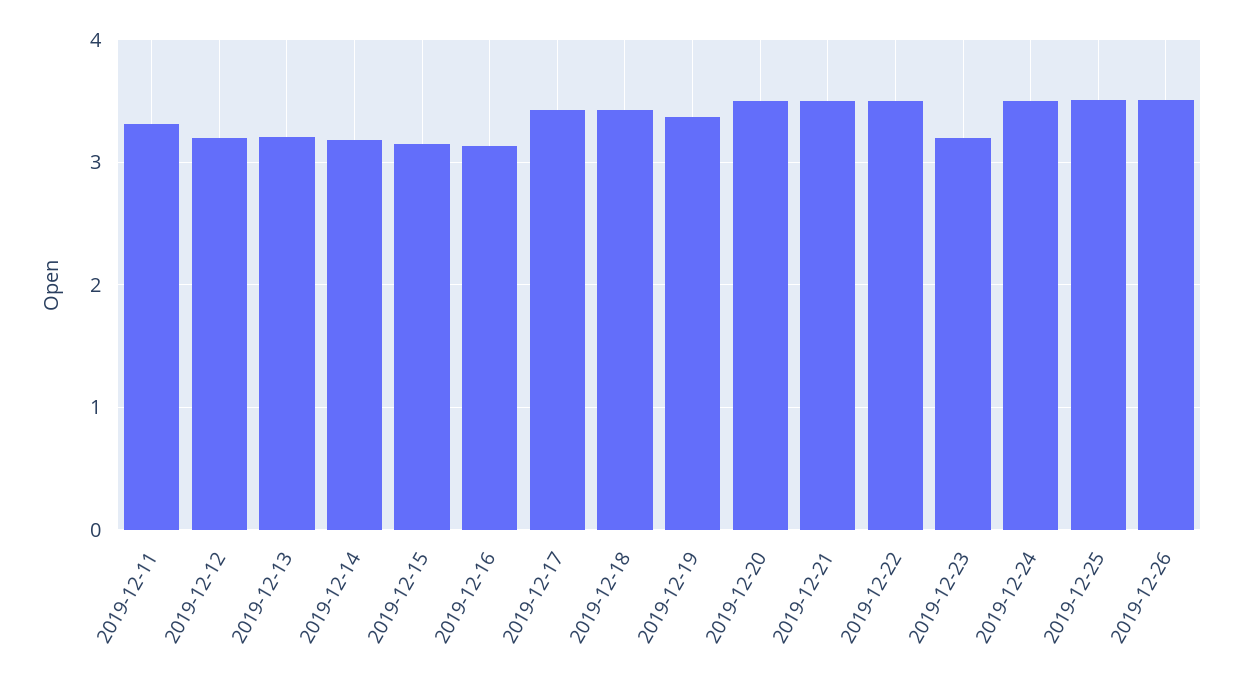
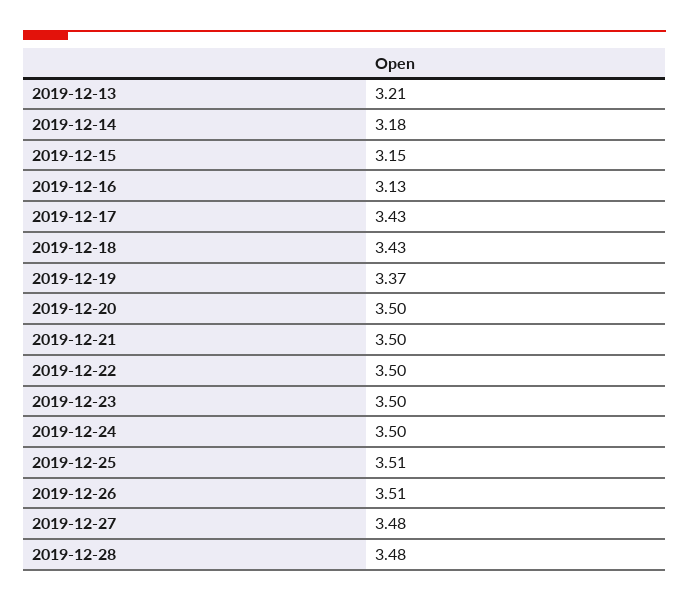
2019-12-11: 3.3 -> none
2019-12-12: 3.2 -> none
2019-12-23: 3.2 -> 3.5
2019-12-27: none -> 3.48
2019-12-28: none -> 3.48

